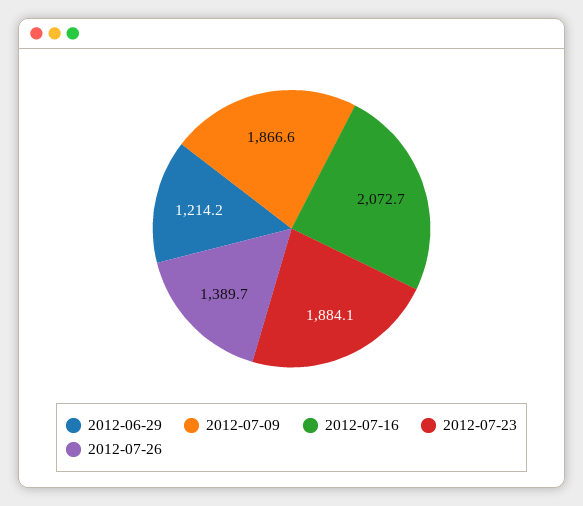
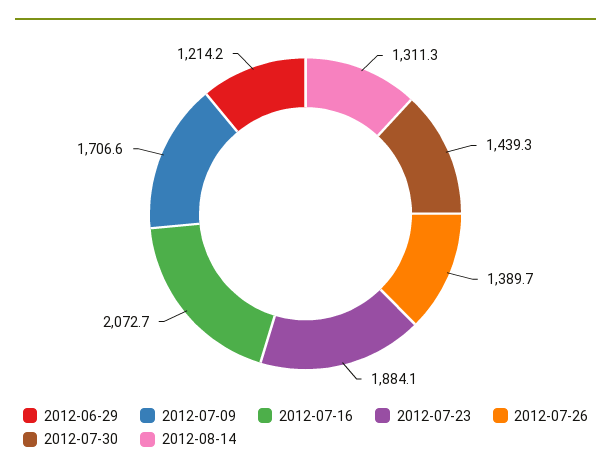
2012-07-09: 1866.6 -> 1706.6
2012-07-30: none -> 1439.3
2012-08-14: none -> 1311.3

